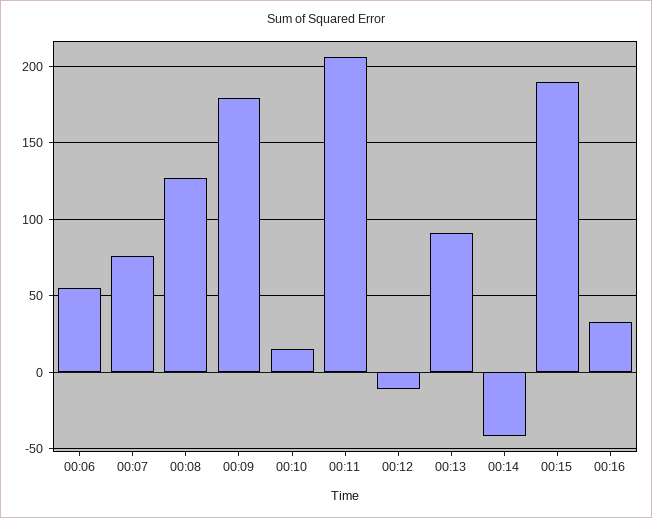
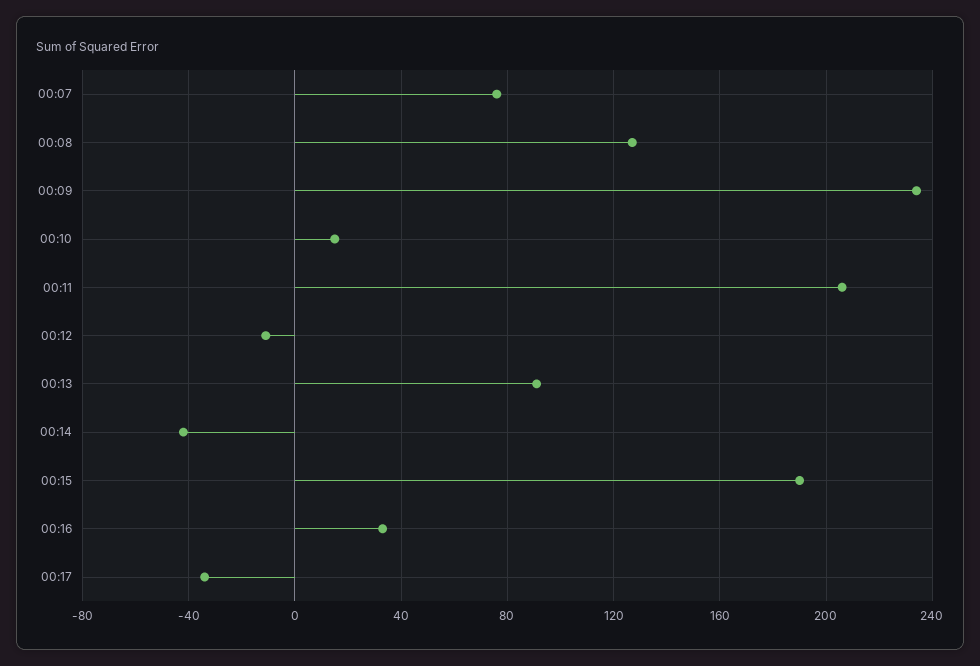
00:06: 55 -> none
00:09: 180 -> 235
00:17: none -> -35

